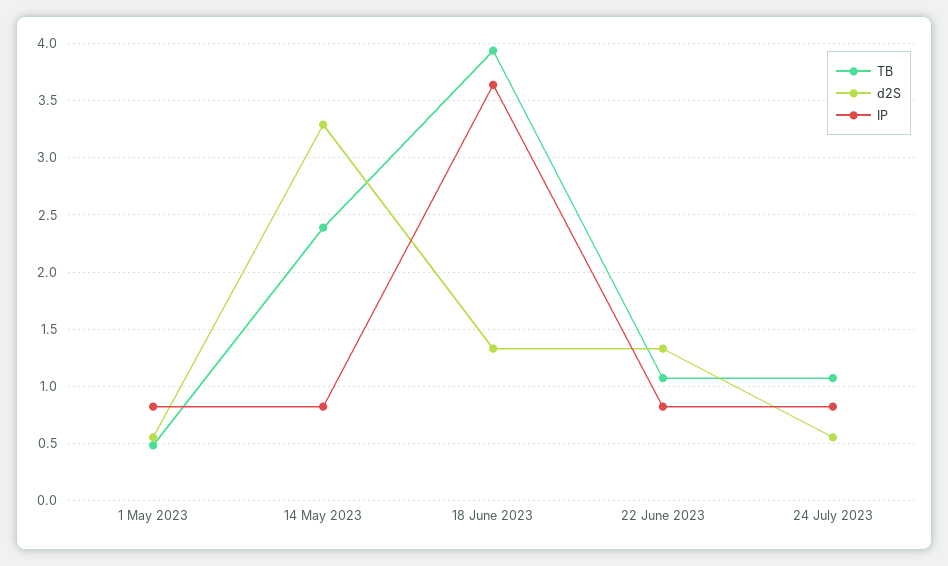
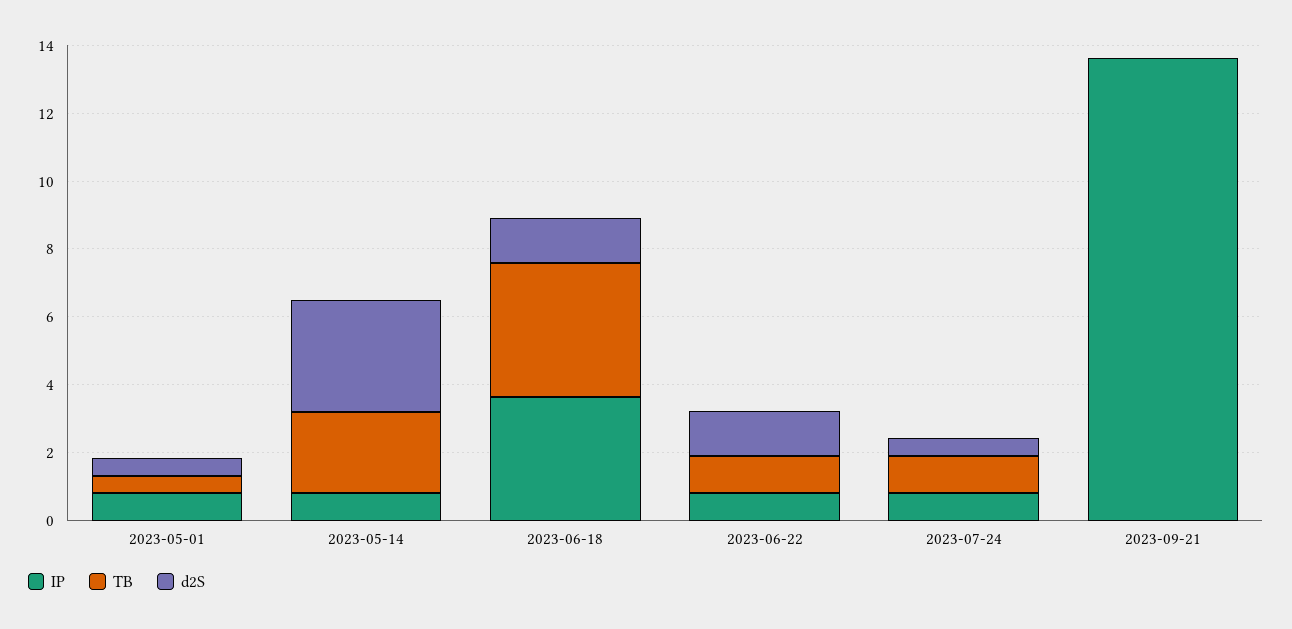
IP, 2023-09-21: none -> 13.5
TB, 2023-09-21: none -> 0
d2S, 2023-09-21: none -> 0

